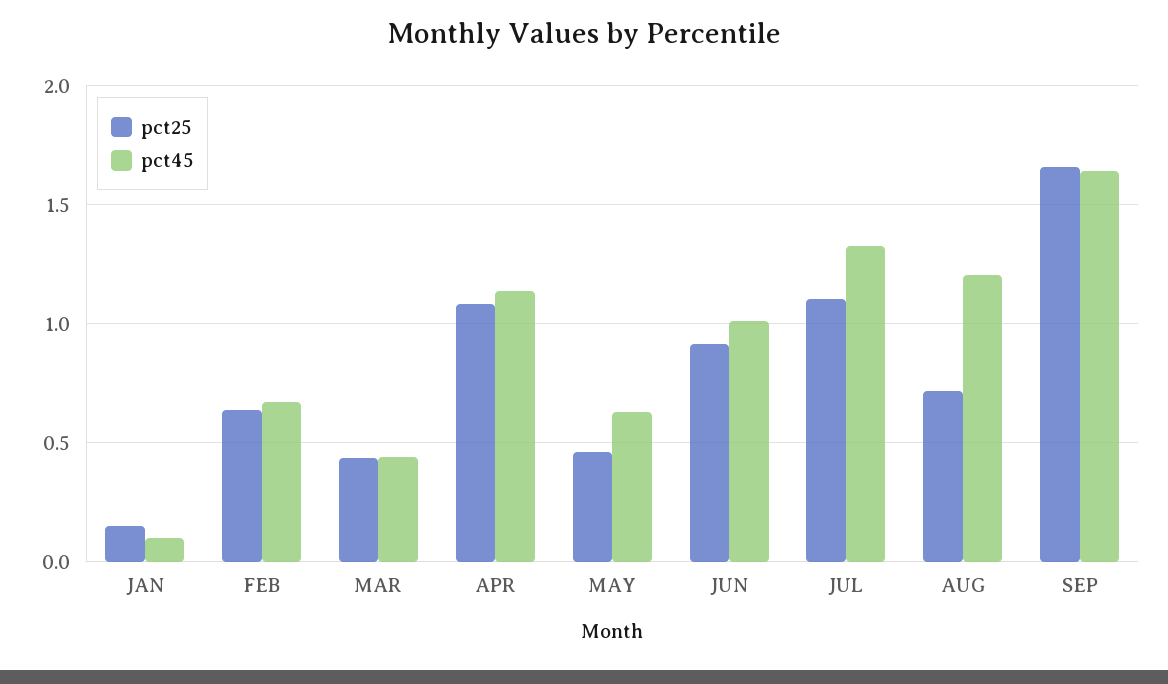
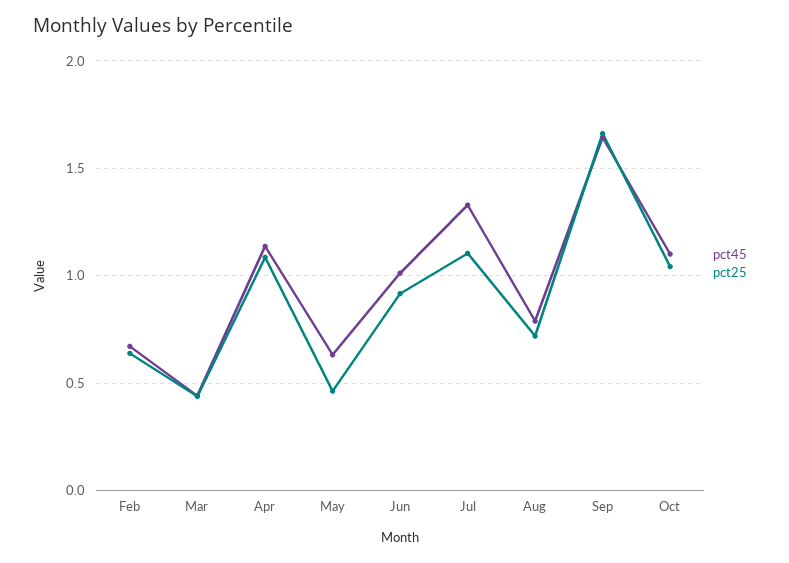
pct25, JAN: 0.15 -> none
pct45, JAN: 0.1 -> none
pct45, AUG: 1.2 -> 0.8
pct45, Oct: none -> 1.1
pct25, Oct: none -> 1.05

